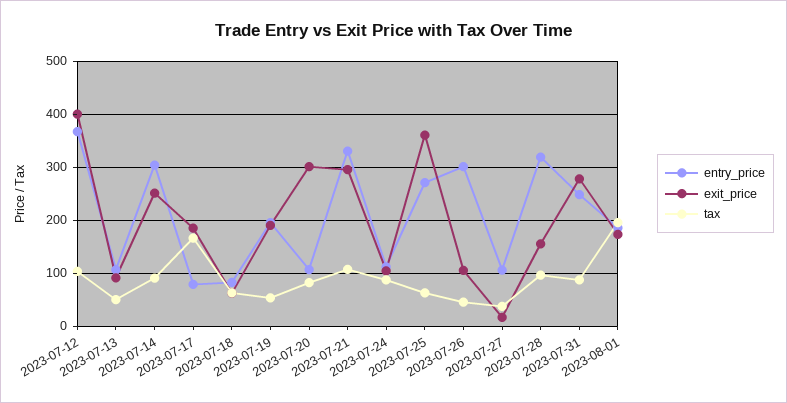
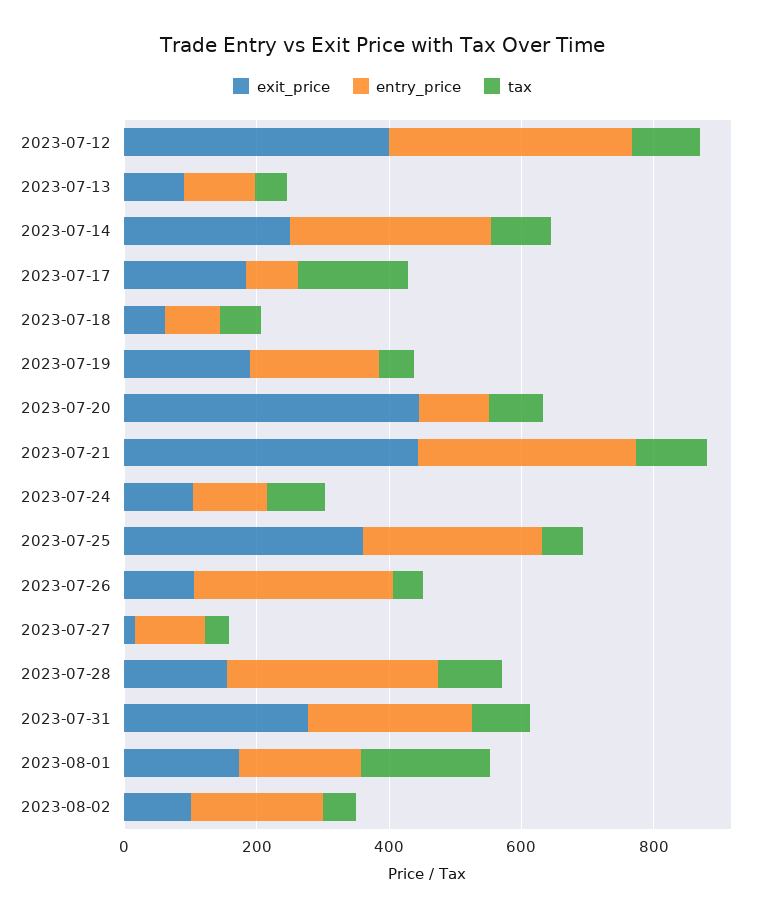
exit_price, 2023-07-20: 300 -> 450
exit_price, 2023-07-21: 300 -> 450
exit_price, 2023-08-02: none -> 100
entry_price, 2023-08-02: none -> 200
tax, 2023-08-02: none -> 50

